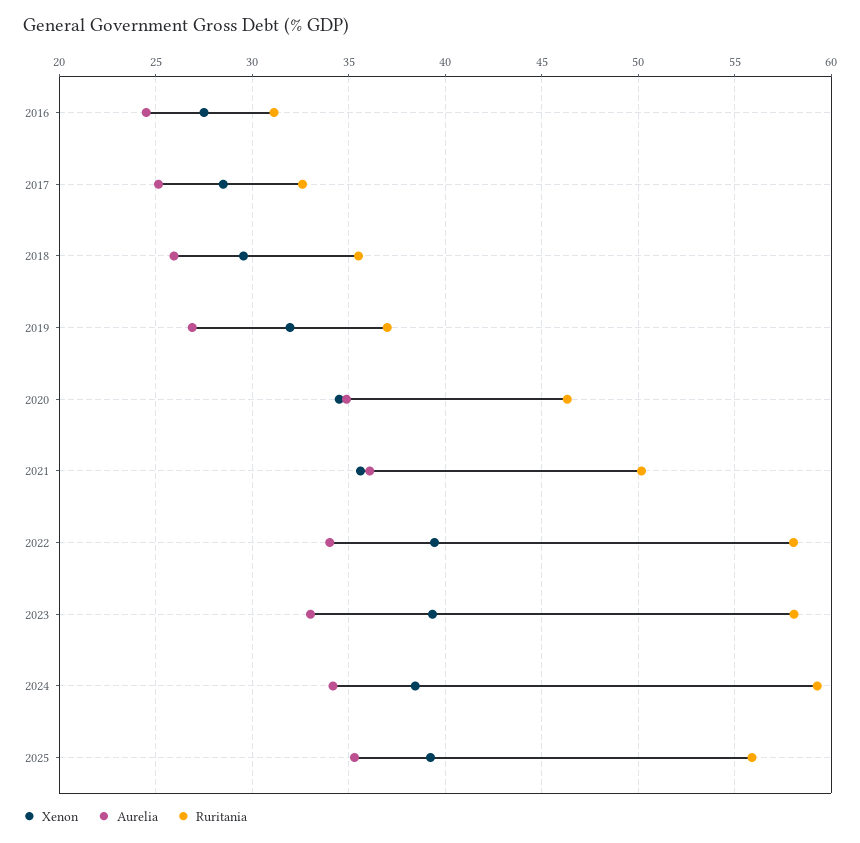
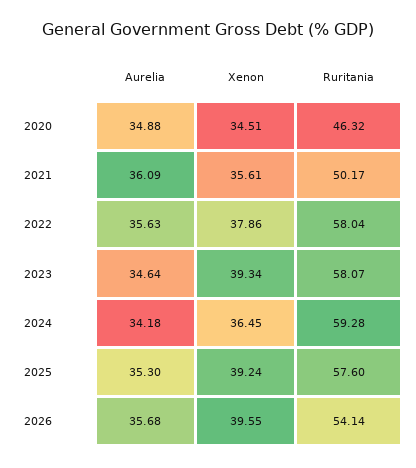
Xenon, 2016: 27.5 -> none
Aurelia, 2016: 24.5 -> none
Ruritania, 2016: 31 -> none
Xenon, 2017: 28.5 -> none
Aurelia, 2017: 25 -> none
Ruritania, 2017: 32.5 -> none
Xenon, 2018: 29.5 -> none
Aurelia, 2018: 26 -> none
Ruritania, 2018: 35.5 -> none
Xenon, 2019: 32 -> none
Aurelia, 2019: 27 -> none
Ruritania, 2019: 37 -> none
Xenon, 2022: 39.5 -> 37.86
Aurelia, 2022: 34 -> 35.63
Aurelia, 2023: 33 -> 34.64
Xenon, 2024: 38.5 -> 36.45
Ruritania, 2025: 56 -> 57.6
Aurelia, 2026: none -> 35.68
Xenon, 2026: none -> 39.55
Ruritania, 2026: none -> 54.14

